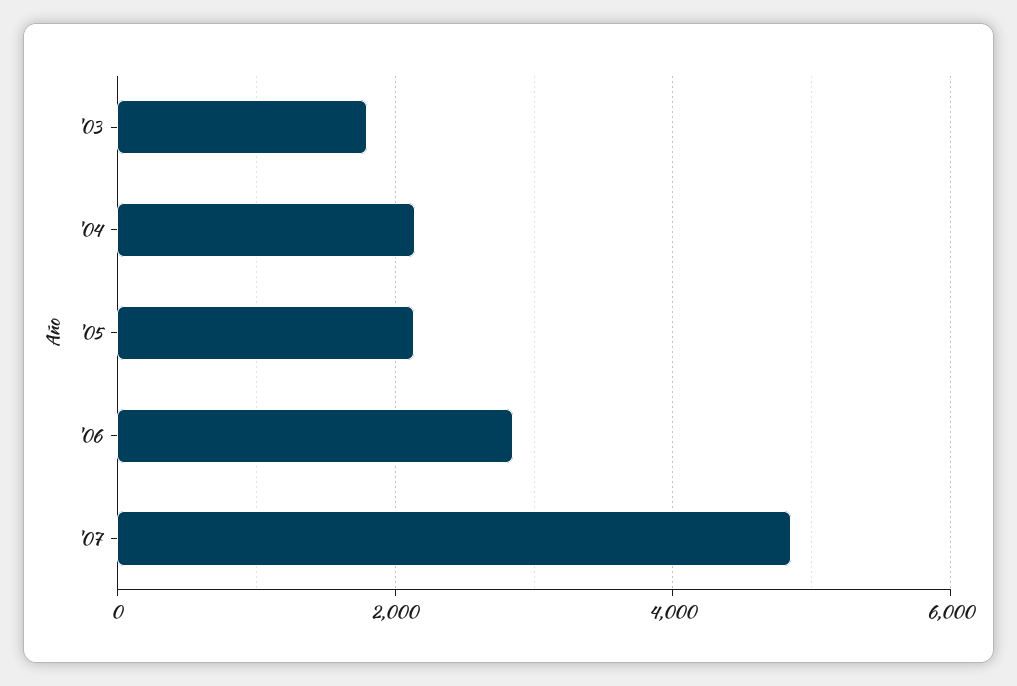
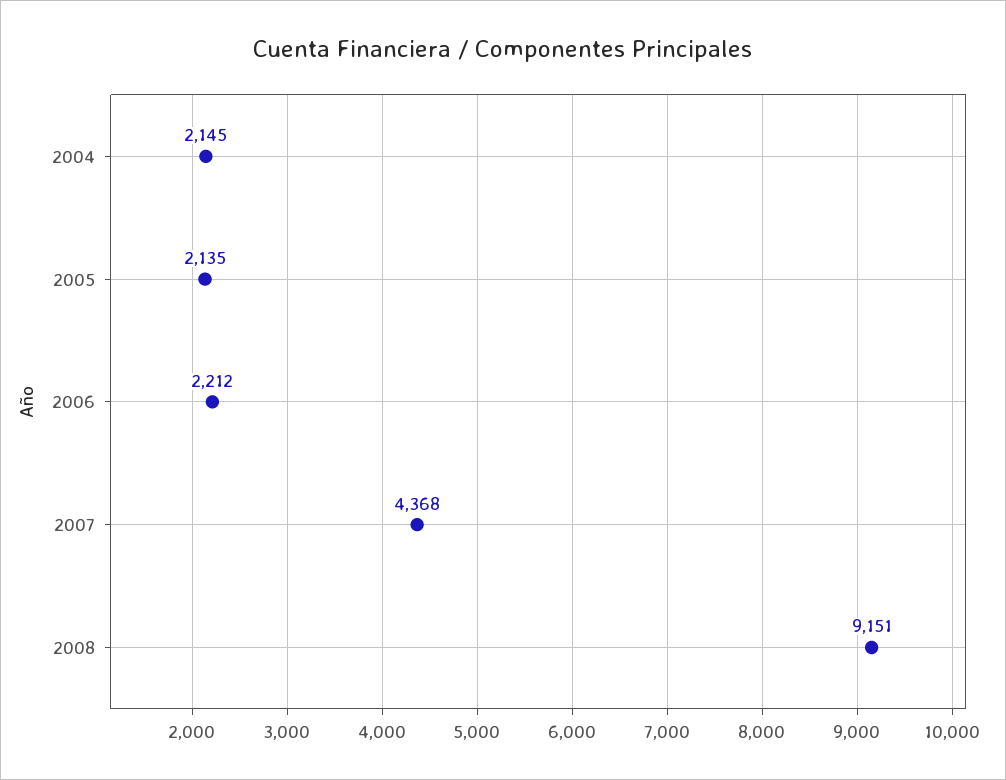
'03: 1800 -> none
'06: 2800 -> 2212
'07: 4800 -> 4368
2008: none -> 9151

